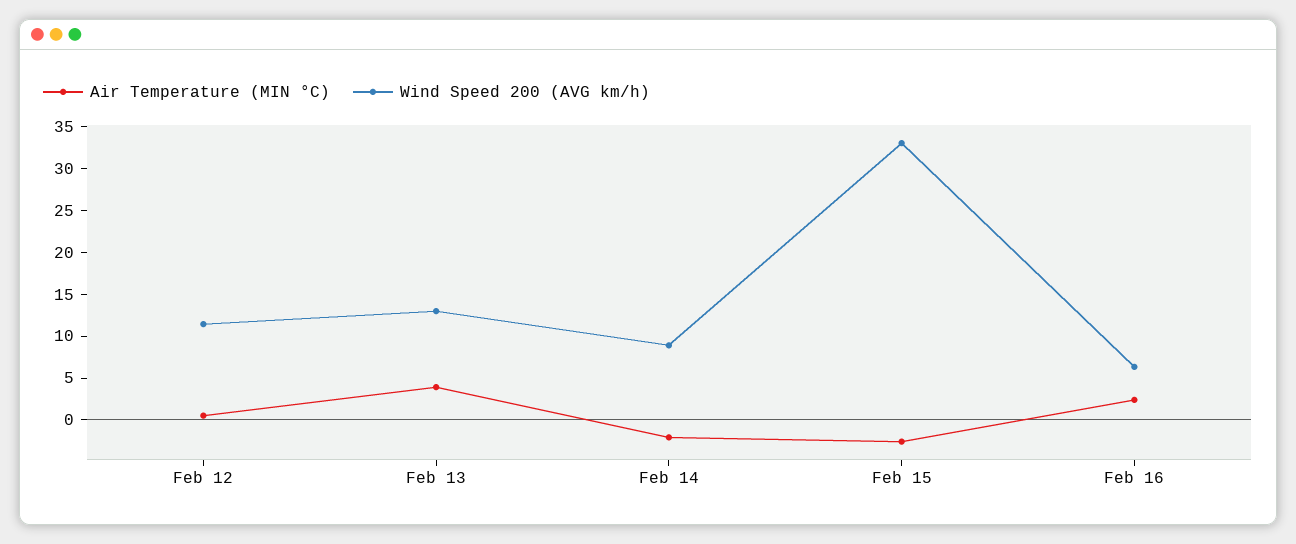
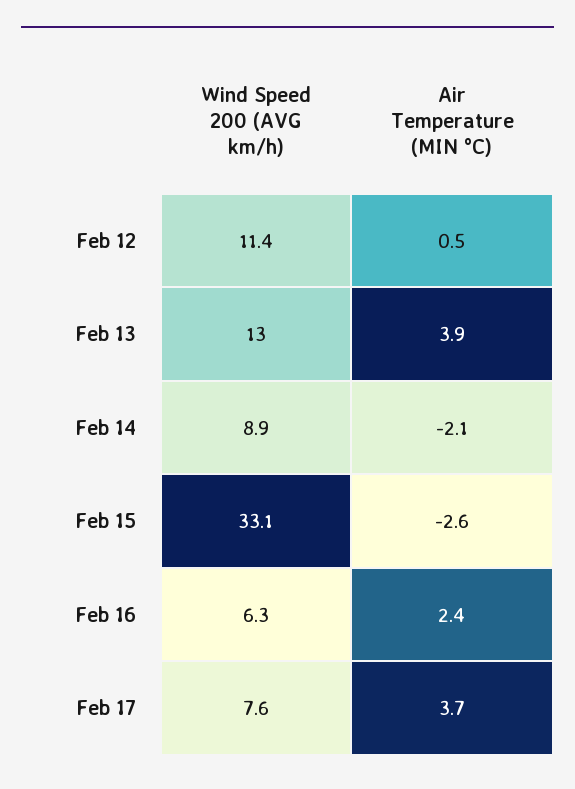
Wind Speed 200 (AVG km/h), Feb 17: none -> 7.6
Air Temperature (MIN °C), Feb 17: none -> 3.7

